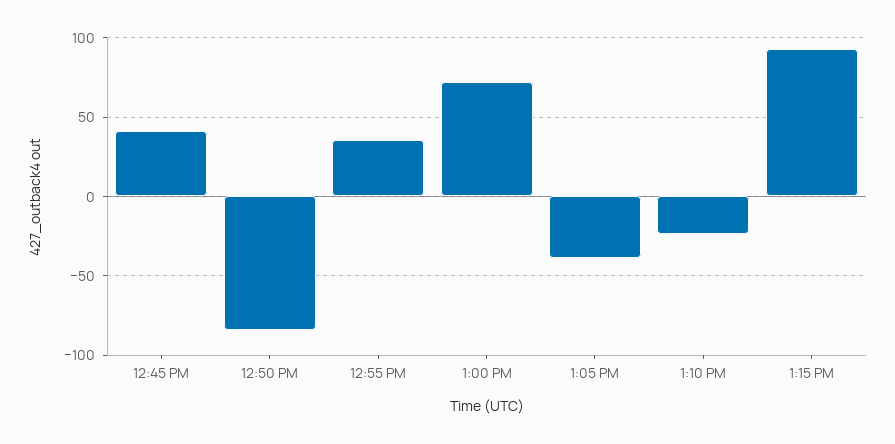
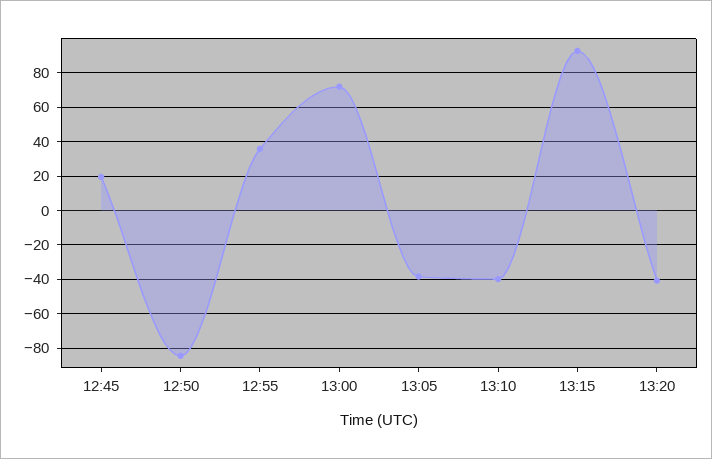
12:45 PM: 40 -> 20
1:10 PM: -25 -> -40
13:20: none -> -40

